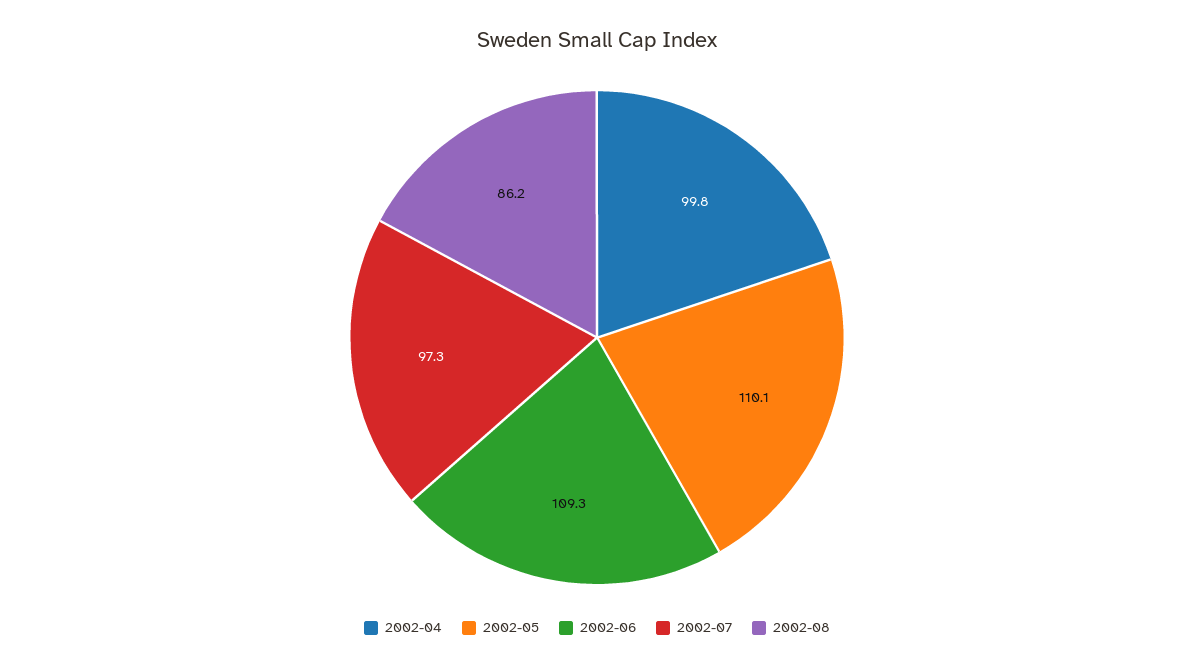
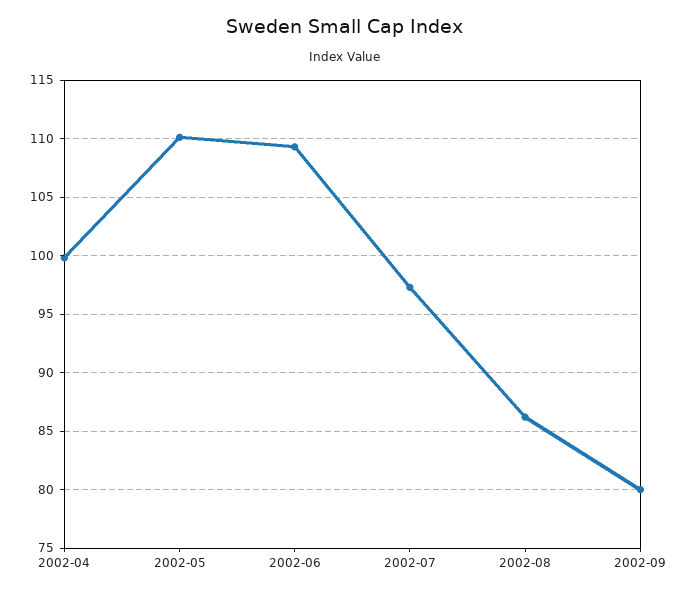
2002-09: none -> 80

